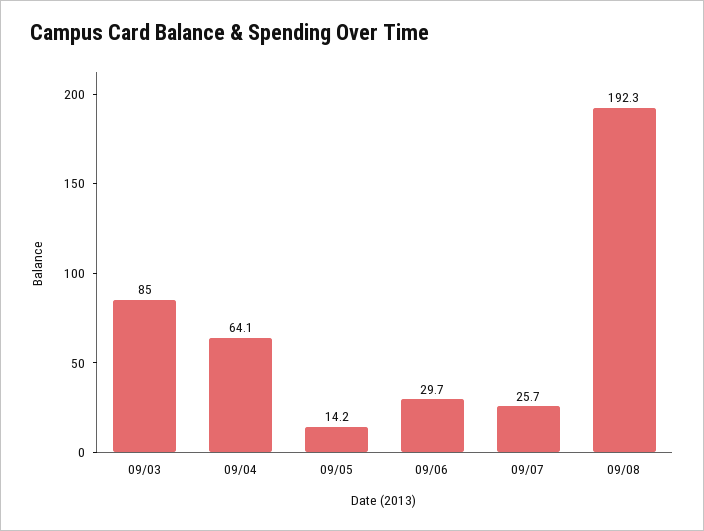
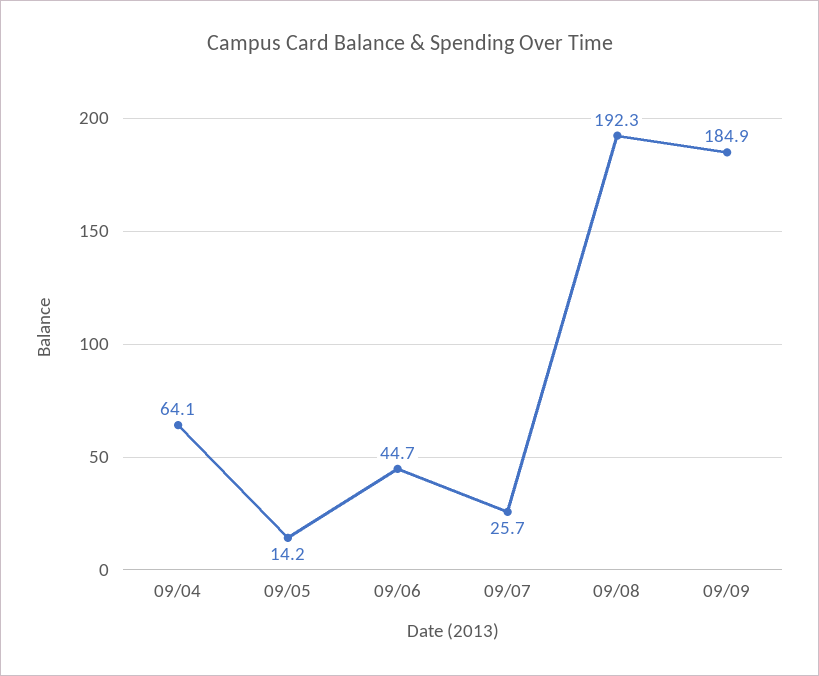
09/03: 85 -> none
09/06: 29.7 -> 44.7
09/09: none -> 184.9

